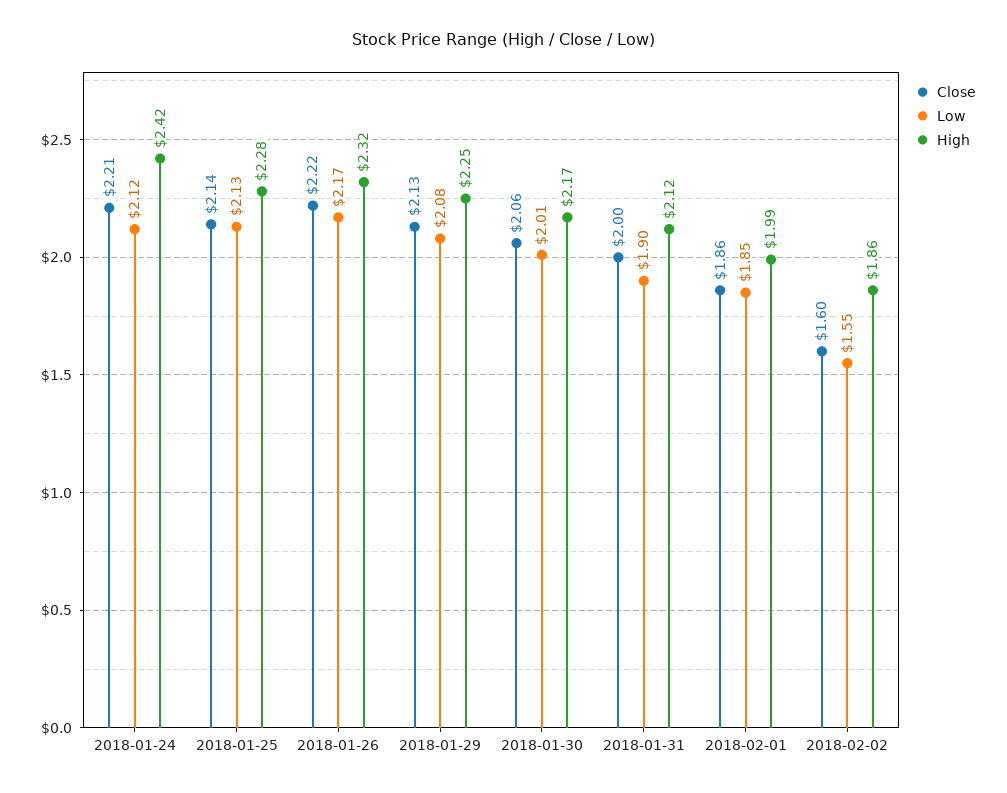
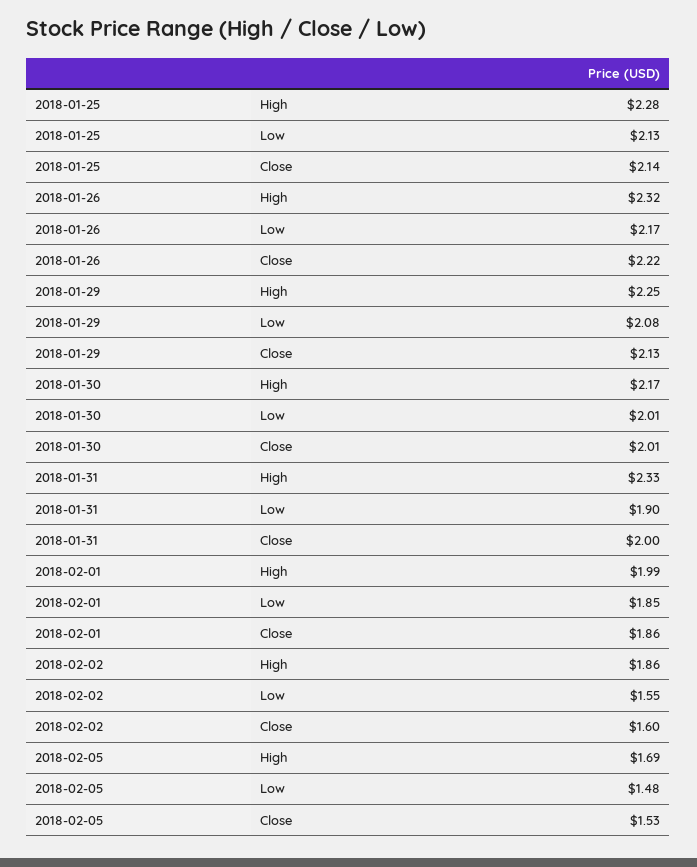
Close, 2018-01-24: 2.21 -> none
Low, 2018-01-24: 2.12 -> none
High, 2018-01-24: 2.42 -> none
Close, 2018-01-30: 2.06 -> 2.01
High, 2018-01-31: 2.12 -> 2.33
High, 2018-02-05: none -> 1.69
Low, 2018-02-05: none -> 1.48
Close, 2018-02-05: none -> 1.53

